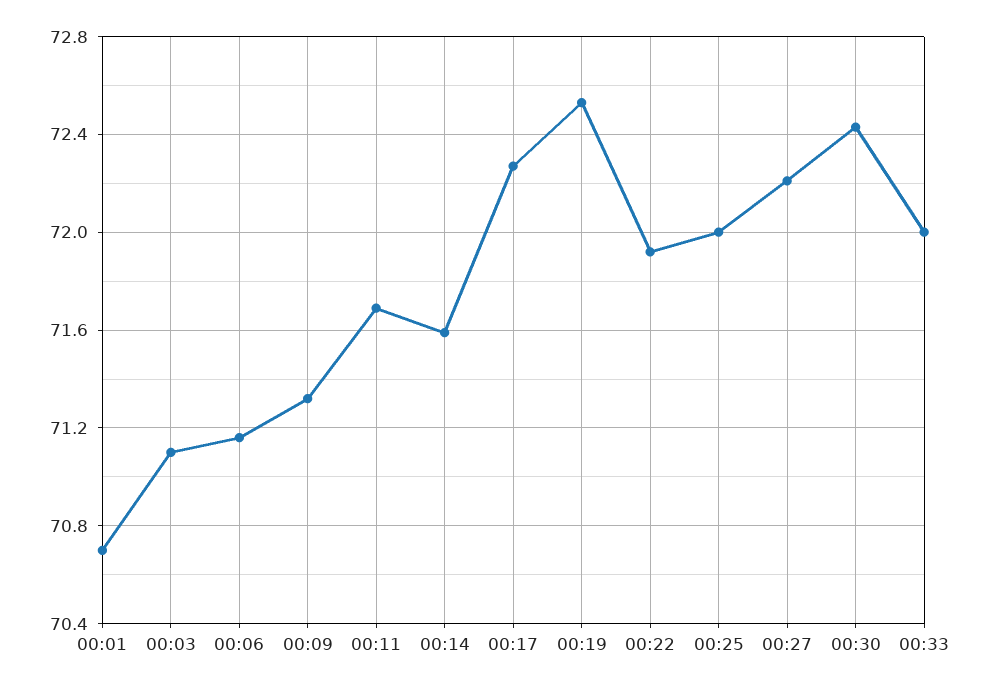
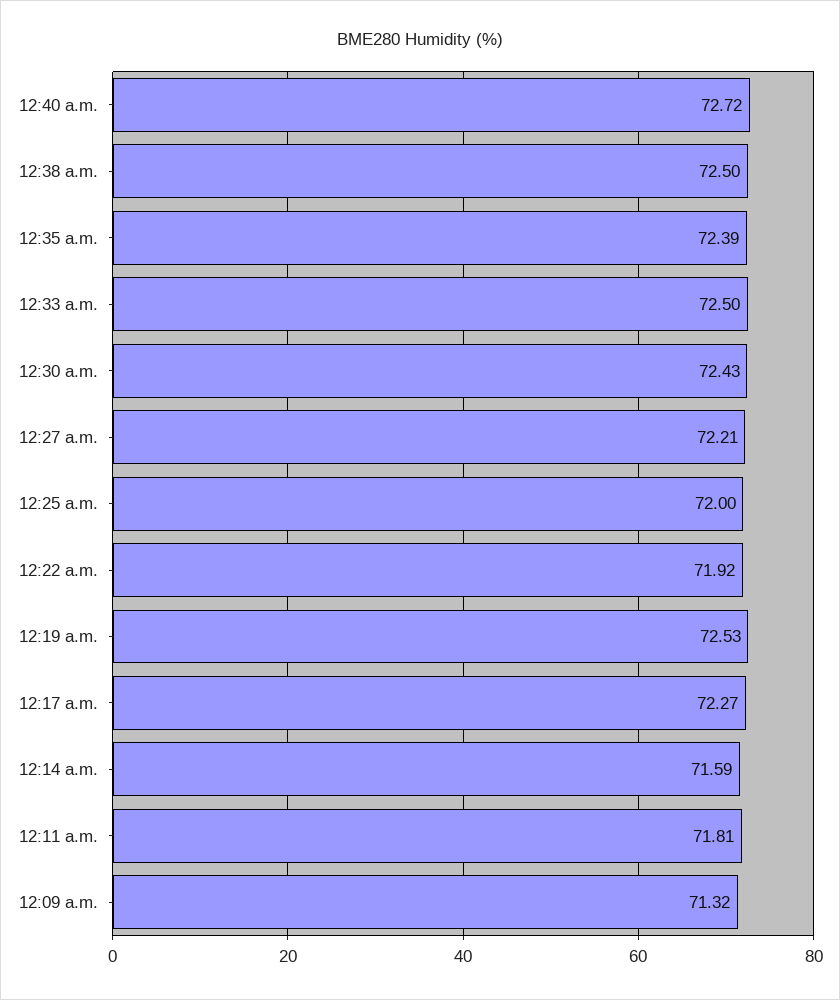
00:01: 70.7 -> none
00:03: 71.1 -> none
00:06: 71.15 -> none
00:11: 71.7 -> 71.81
00:33: 72 -> 72.5
12:40 a.m.: none -> 72.72
12:38 a.m.: none -> 72.5
12:35 a.m.: none -> 72.39

